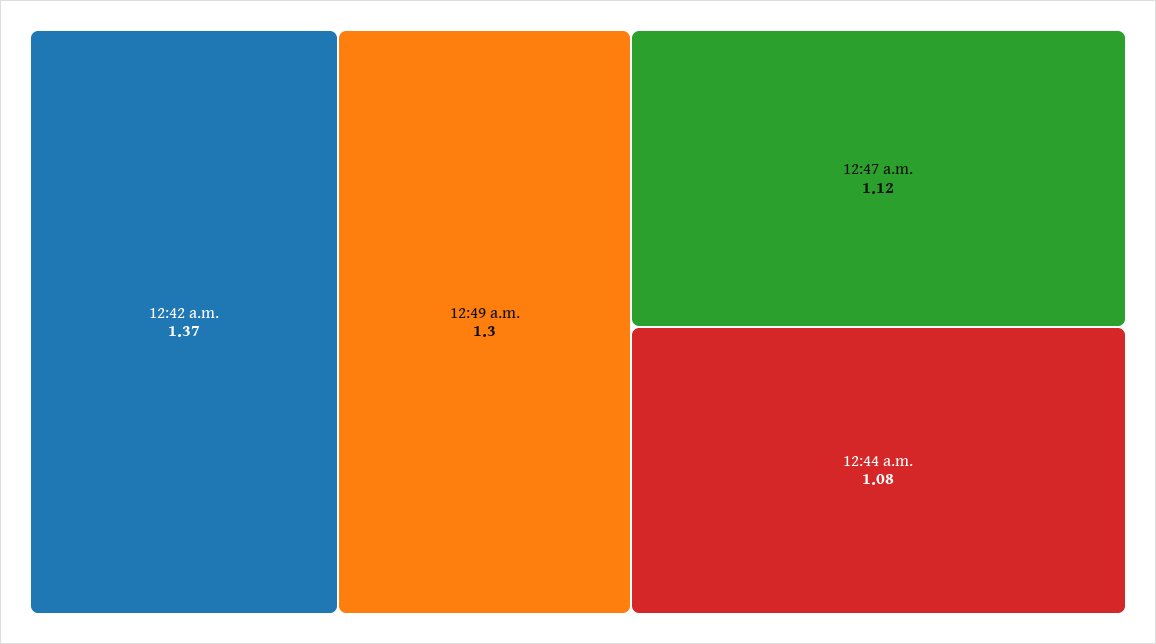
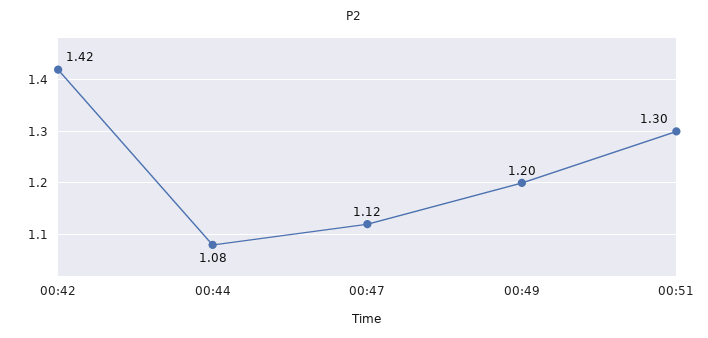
12:42 a.m.: 1.37 -> 1.42
12:49 a.m.: 1.3 -> 1.2
00:51: none -> 1.3

